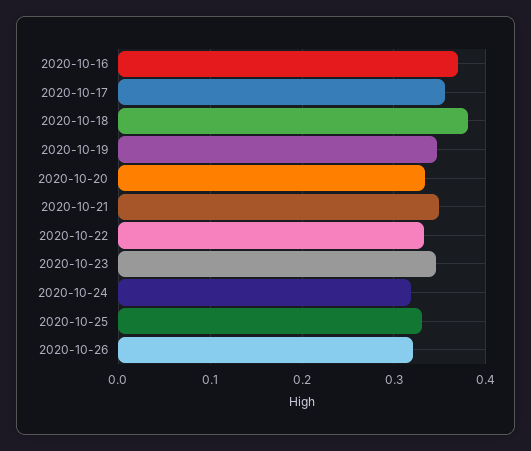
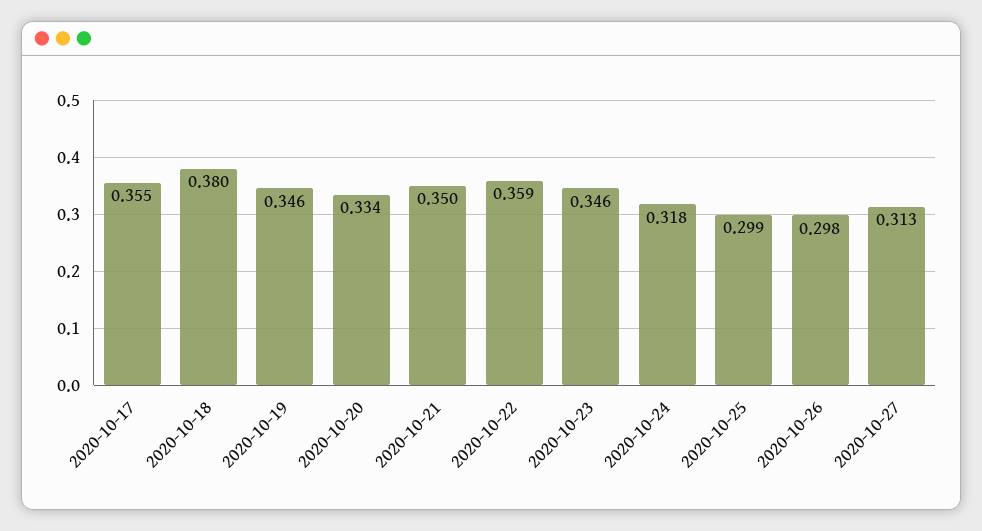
2020-10-16: 0.37 -> none
2020-10-22: 0.33 -> 0.359
2020-10-25: 0.33 -> 0.299
2020-10-26: 0.32 -> 0.298
2020-10-27: none -> 0.313

